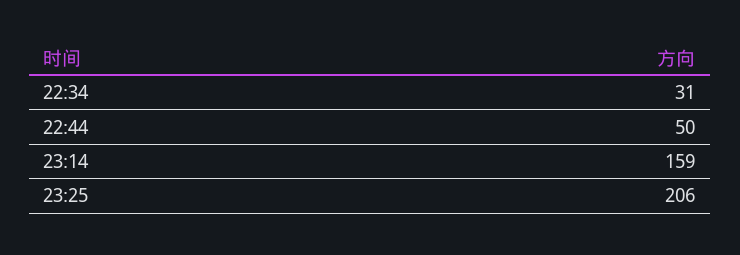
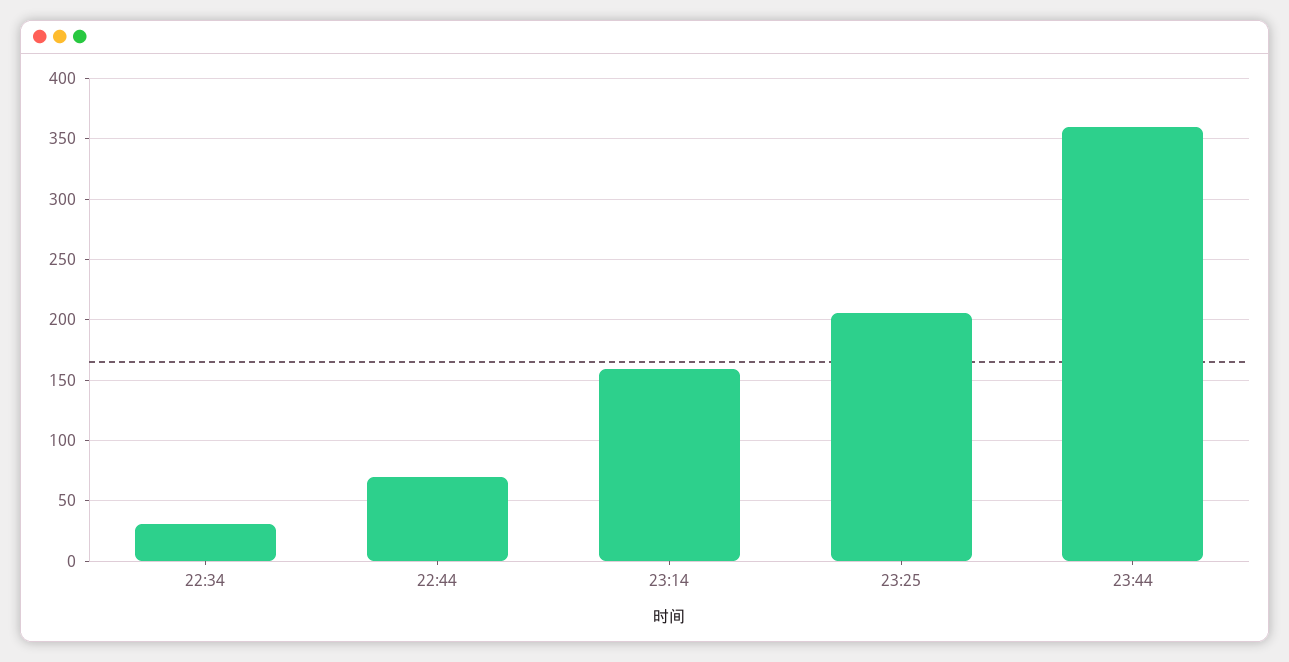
22:44: 50 -> 70
23:44: none -> 360

